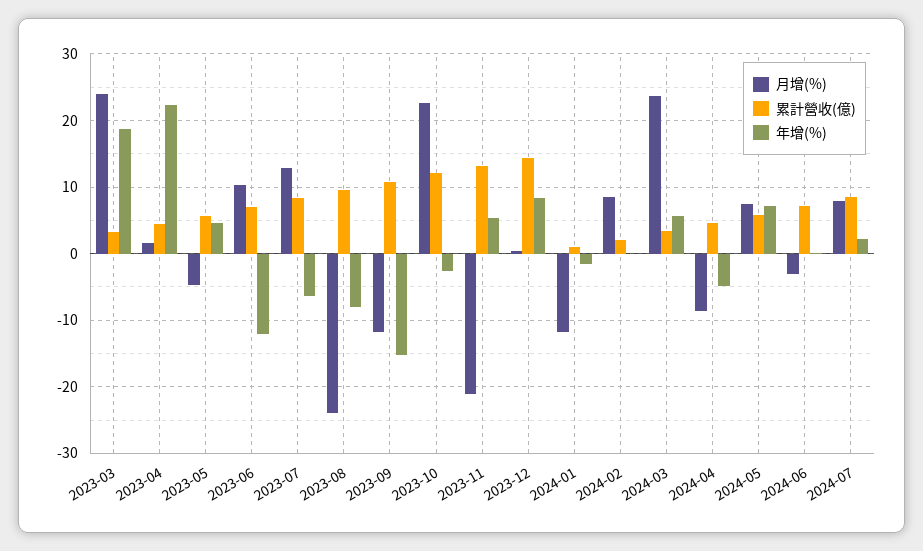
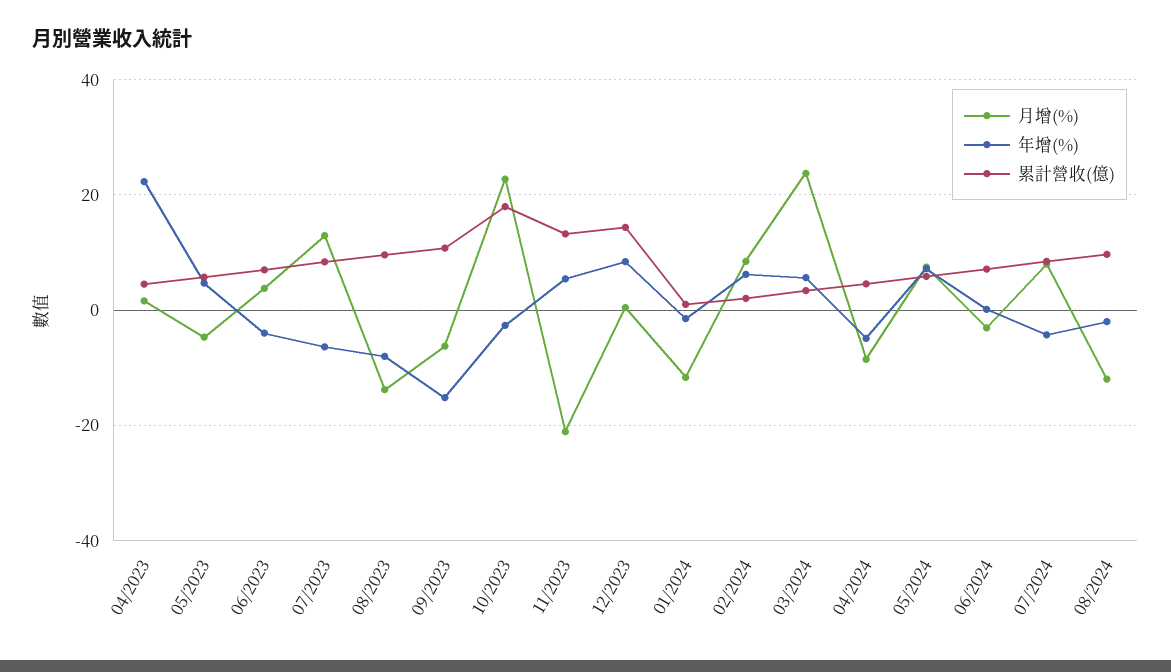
月增(%), 2023-03: 24 -> none
累計營收(億), 2023-03: 3 -> none
年增(%), 2023-03: 19 -> none
月增(%), 2023-06: 10 -> 4
年增(%), 2023-06: -12 -> -4
月增(%), 2023-08: -24 -> -14
月增(%), 2023-09: -12 -> -6
累計營收(億), 2023-10: 12 -> 18
年增(%), 2024-02: 0 -> 6
年增(%), 2024-07: 2 -> -4
月增(%), 08/2024: none -> -12
年增(%), 08/2024: none -> -2
累計營收(億), 08/2024: none -> 10

